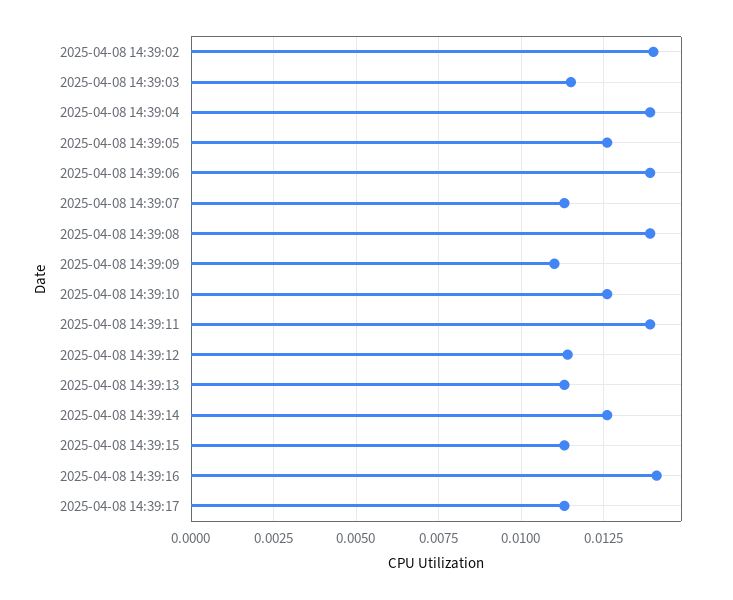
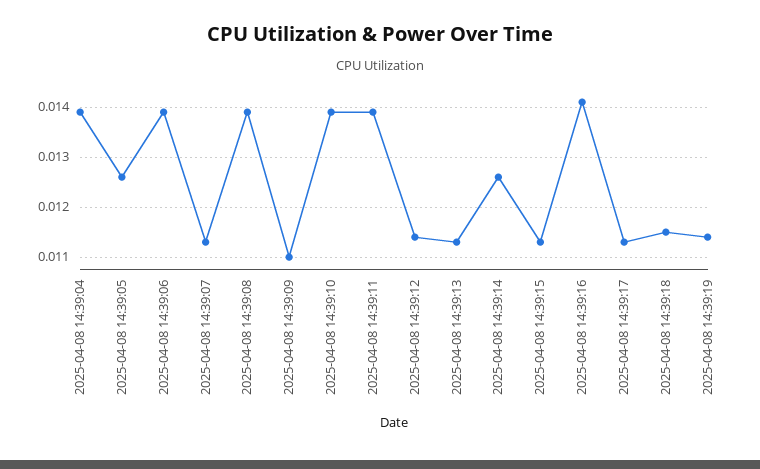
2025-04-08 14:39:02: 0.014 -> none
2025-04-08 14:39:03: 0.0115 -> none
2025-04-08 14:39:10: 0.0125 -> 0.014
2025-04-08 14:39:18: none -> 0.0115
2025-04-08 14:39:19: none -> 0.0115

